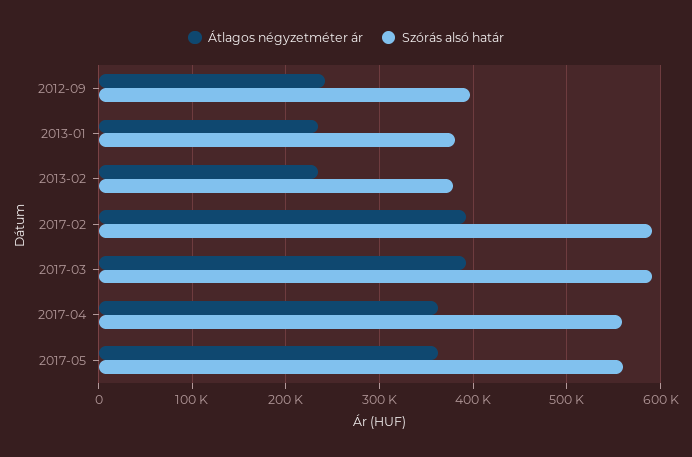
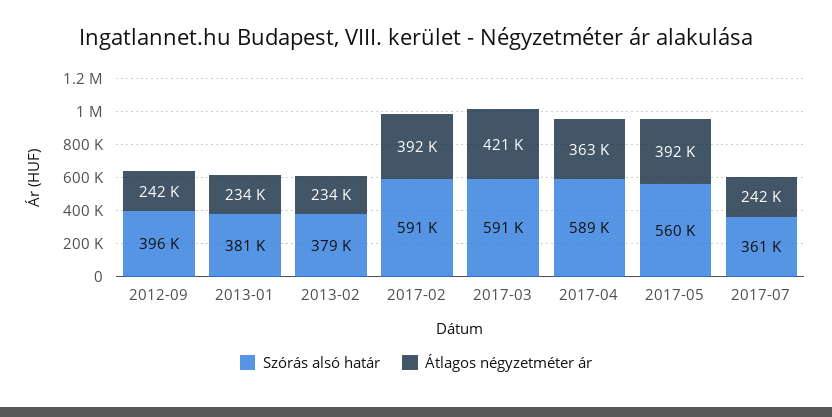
Átlagos négyzetméter ár, 2017-03: 390000 -> 421000
Szórás alsó határ, 2017-04: 560000 -> 589000
Átlagos négyzetméter ár, 2017-05: 360000 -> 392000
Szórás alsó határ, 2017-07: none -> 361000
Átlagos négyzetméter ár, 2017-07: none -> 242000

